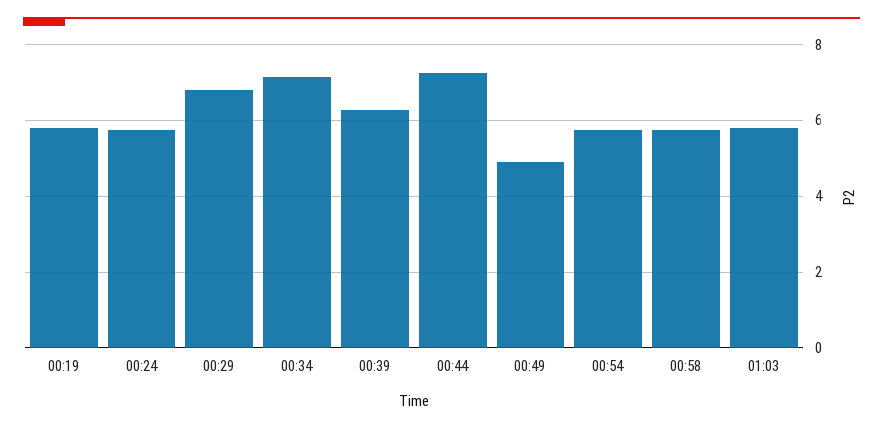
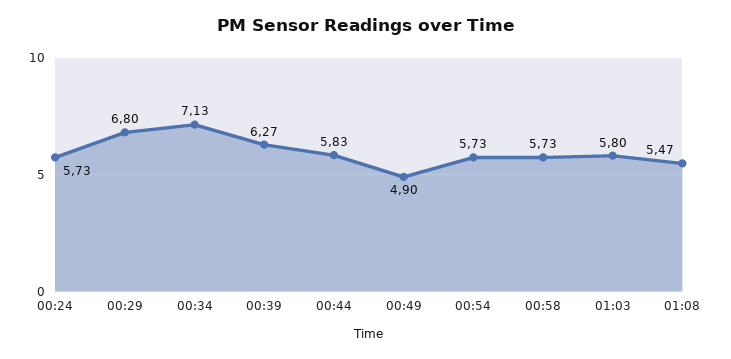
00:19: 5.8 -> none
00:44: 7.2 -> 5.83
01:08: none -> 5.47

